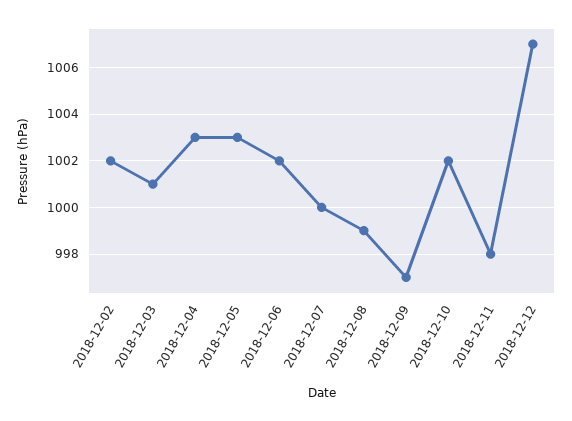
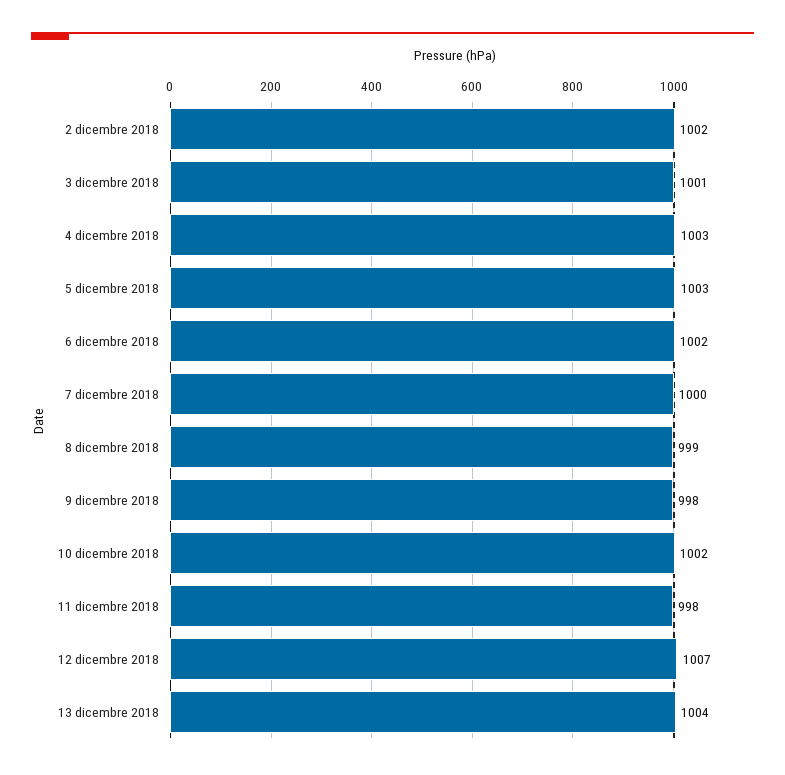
2018-12-09: 997 -> 998
13 dicembre 2018: none -> 1004

